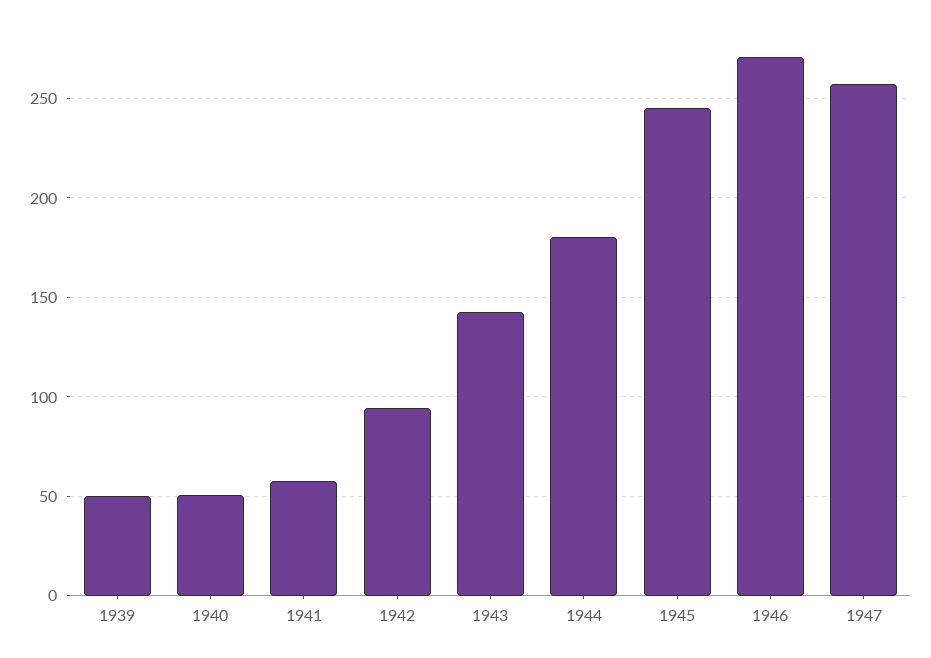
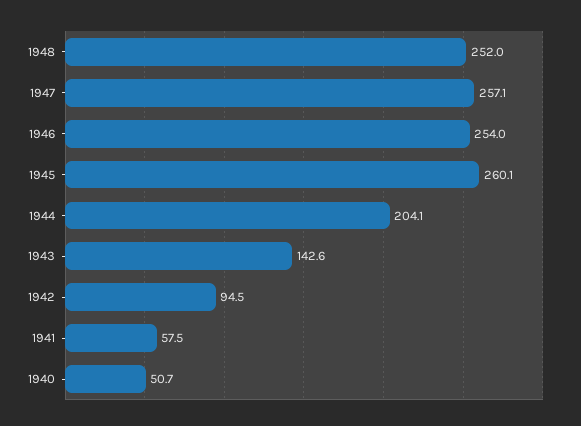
1939: 50 -> none
1944: 180 -> 204.1
1945: 245 -> 260.1
1946: 270 -> 254
1948: none -> 252

